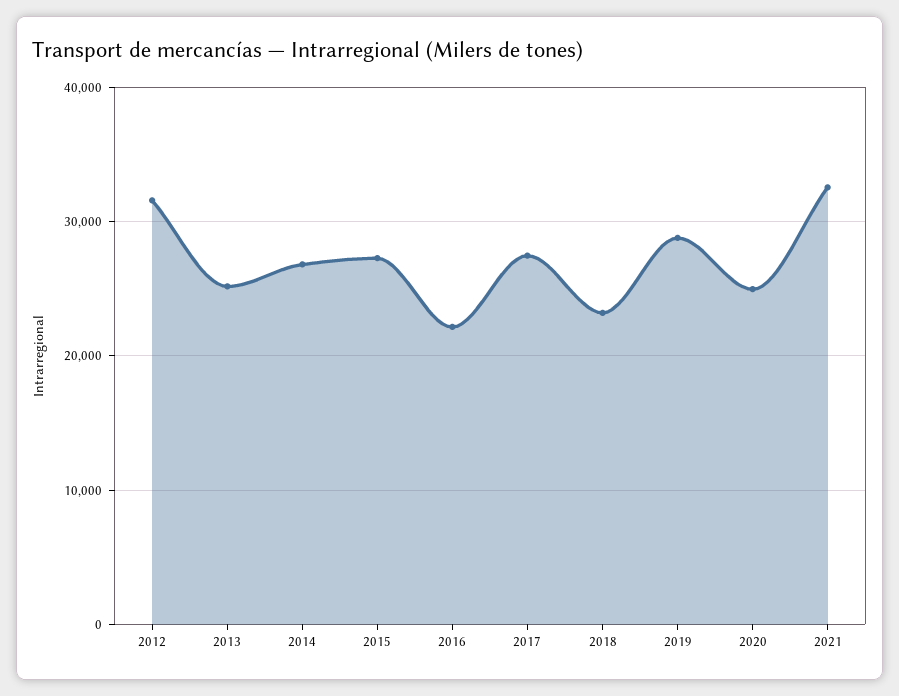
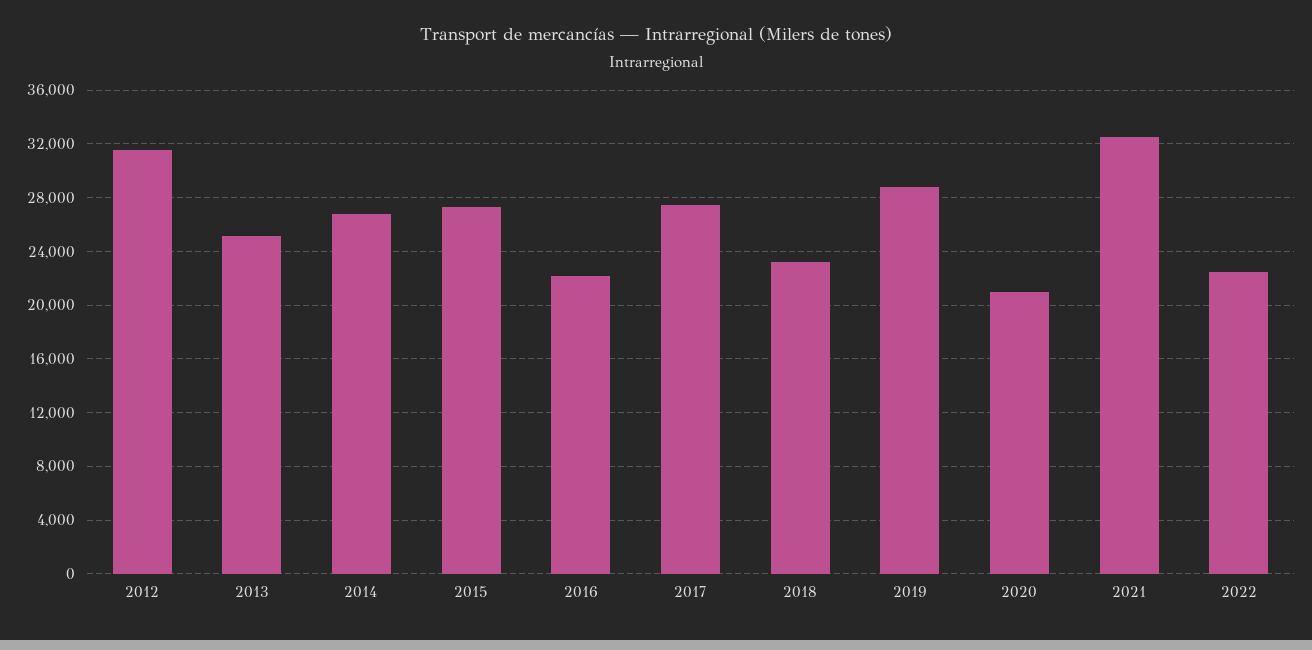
2020: 25000 -> 21000
2022: none -> 22500

